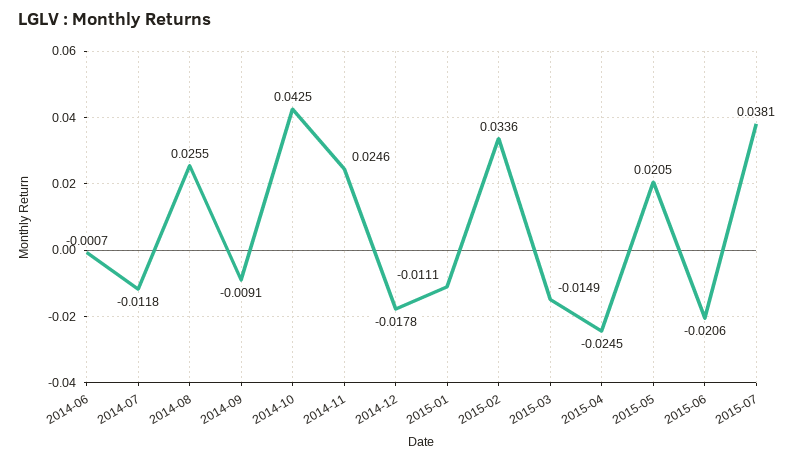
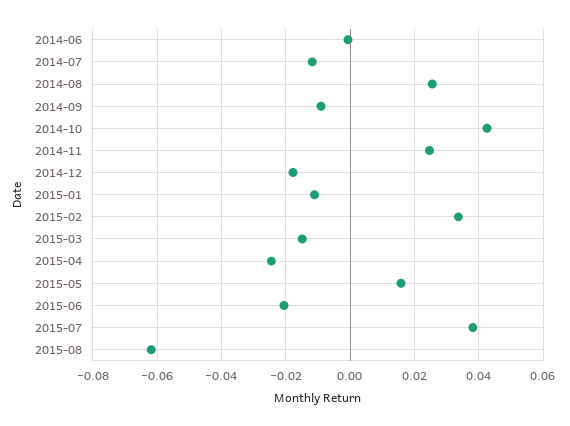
2015-05: 0.0205 -> 0.016
2015-08: none -> -0.062

